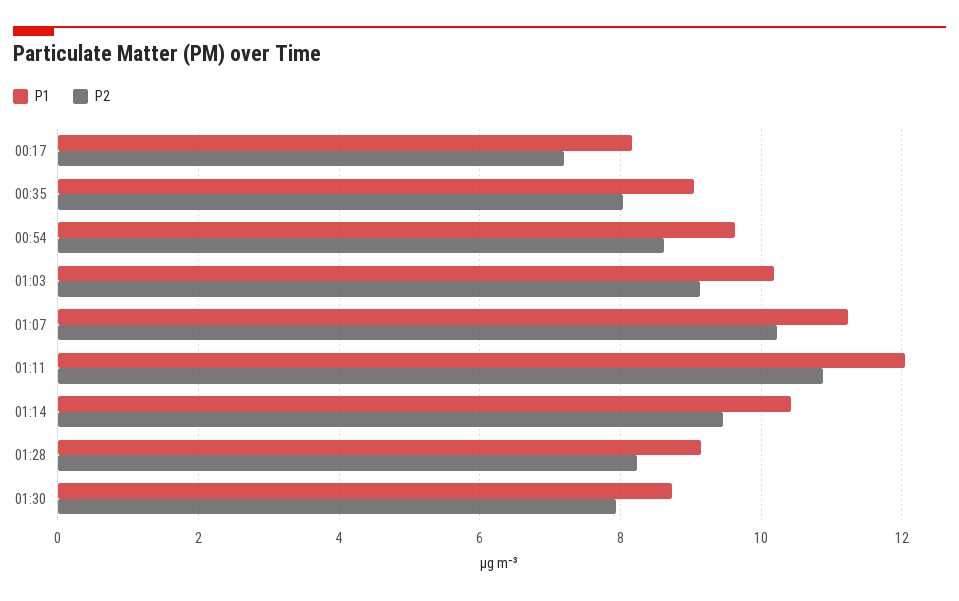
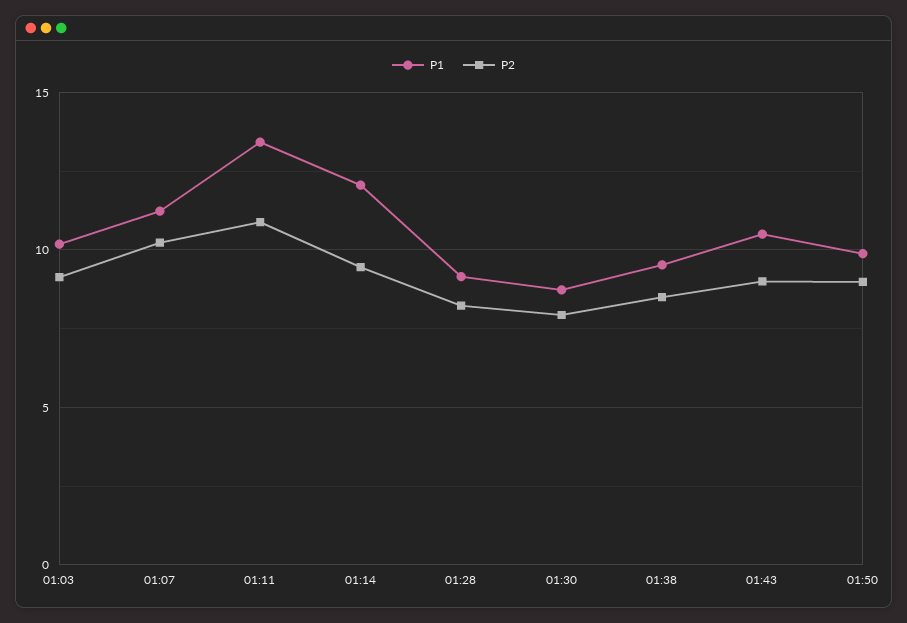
P1, 00:17: 8.2 -> none
P2, 00:17: 7.2 -> none
P1, 00:35: 9 -> none
P2, 00:35: 8 -> none
P1, 00:54: 9.6 -> none
P2, 00:54: 8.6 -> none
P1, 01:11: 12 -> 13.5
P1, 01:14: 10.4 -> 12
P1, 01:38: none -> 9.5
P2, 01:38: none -> 8.5
P1, 01:43: none -> 10.5
P2, 01:43: none -> 9
P1, 01:50: none -> 10
P2, 01:50: none -> 9

